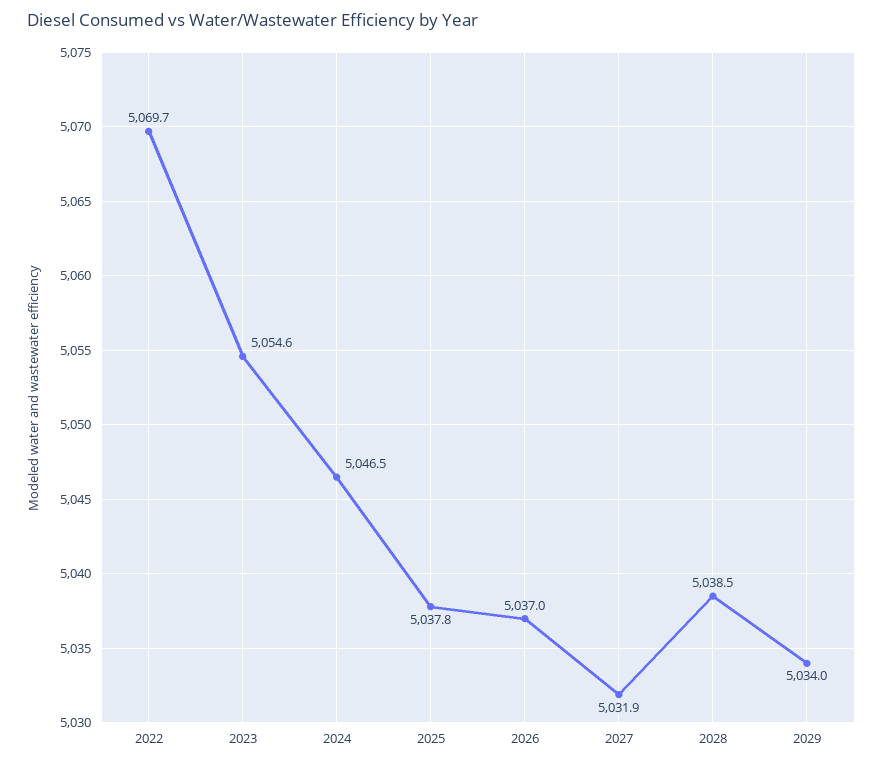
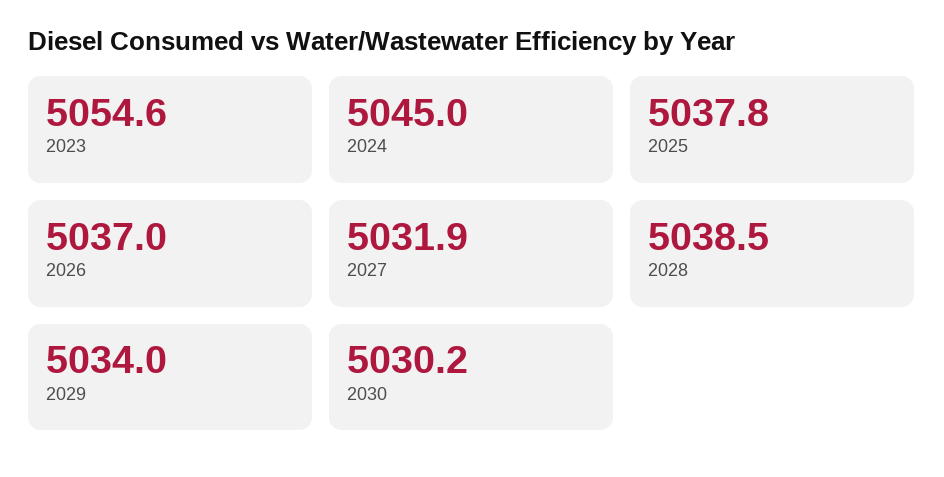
2022: 5069.7 -> none
2024: 5046.5 -> 5045
2030: none -> 5030.2

